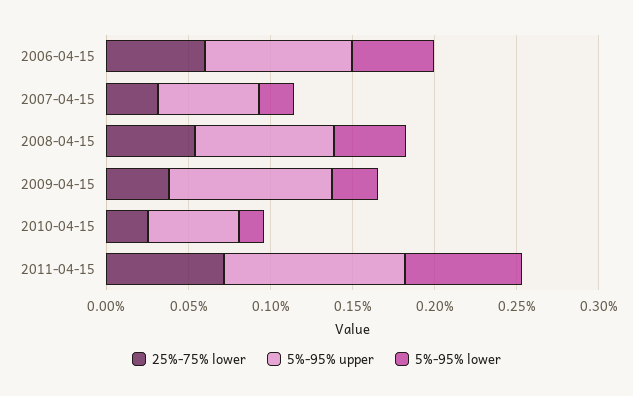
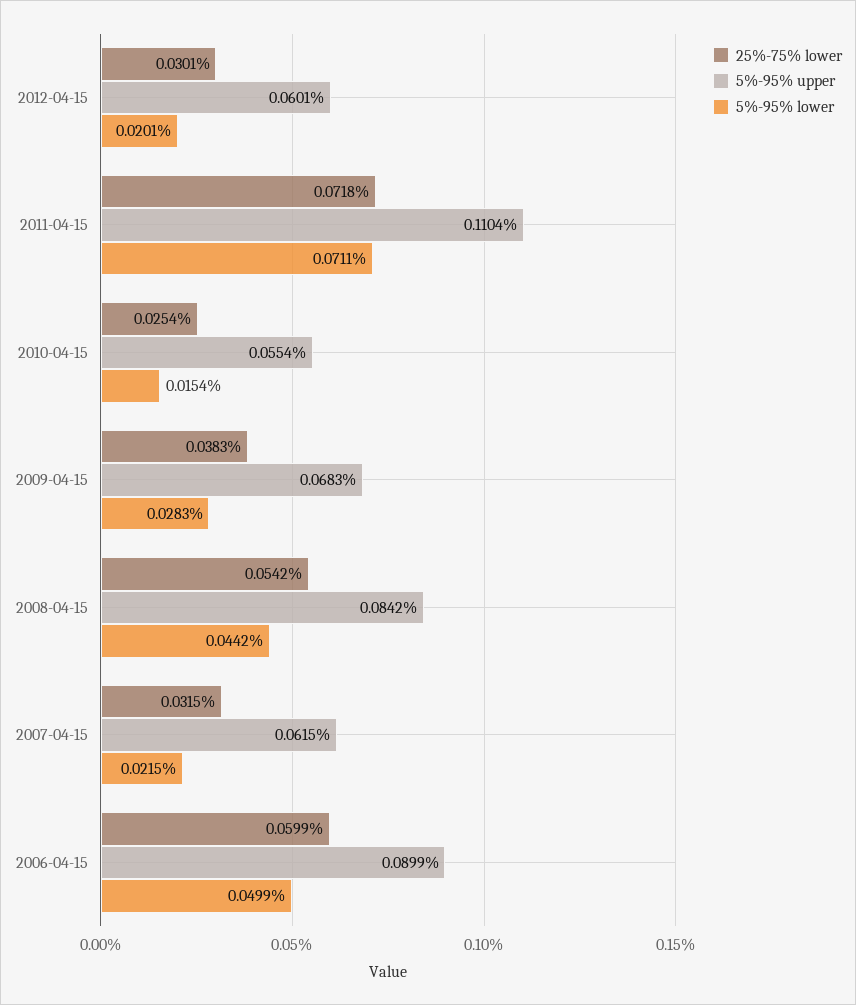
5%-95% upper, 2009-04-15: 0.1 -> 0.0683
25%-75% lower, 2012-04-15: none -> 0.0301
5%-95% upper, 2012-04-15: none -> 0.0601
5%-95% lower, 2012-04-15: none -> 0.0201

